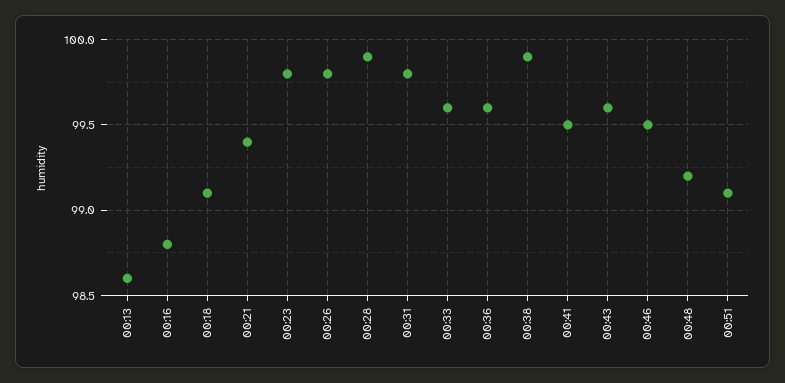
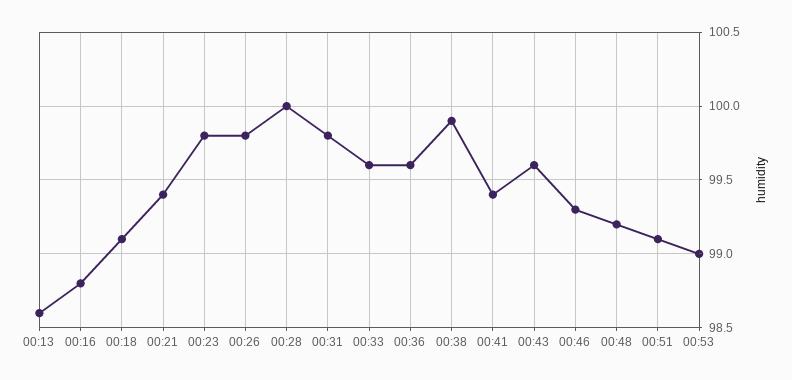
00:28: 99.9 -> 100
00:41: 99.5 -> 99.4
00:46: 99.5 -> 99.3
00:53: none -> 99

